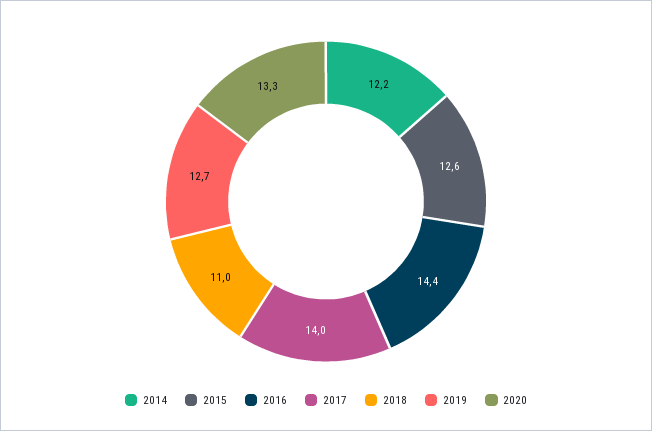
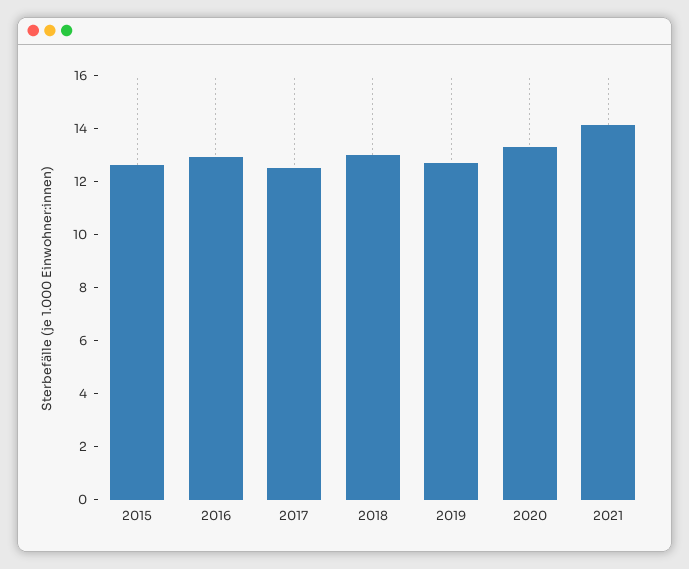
2014: 12.2 -> none
2016: 14.4 -> 13
2017: 14 -> 12.5
2018: 11 -> 13
2021: none -> 14

